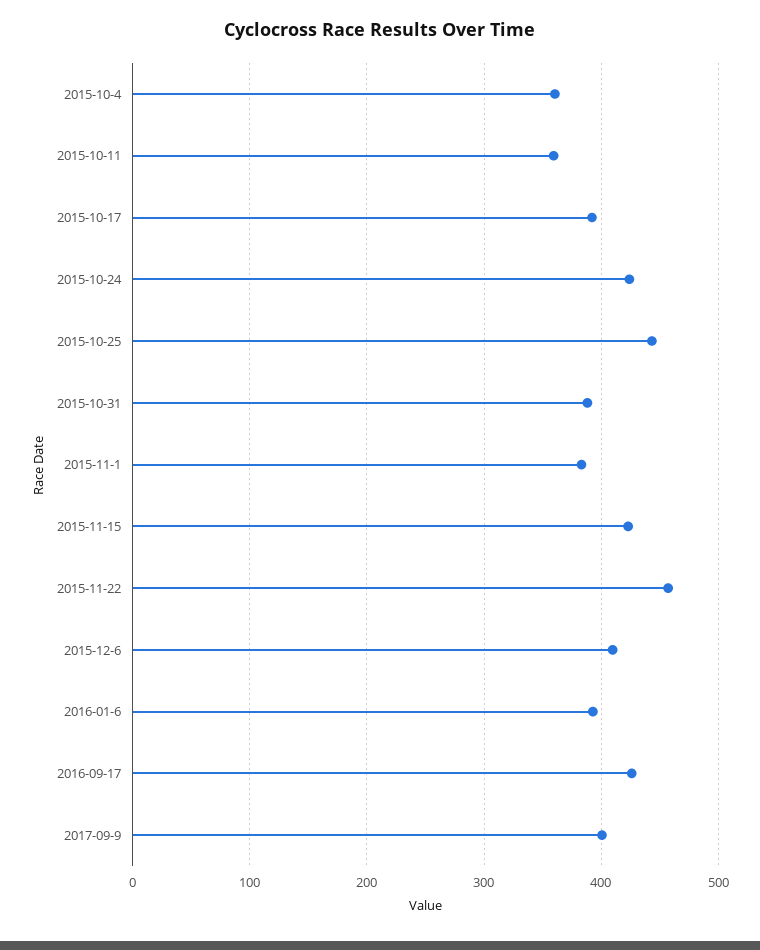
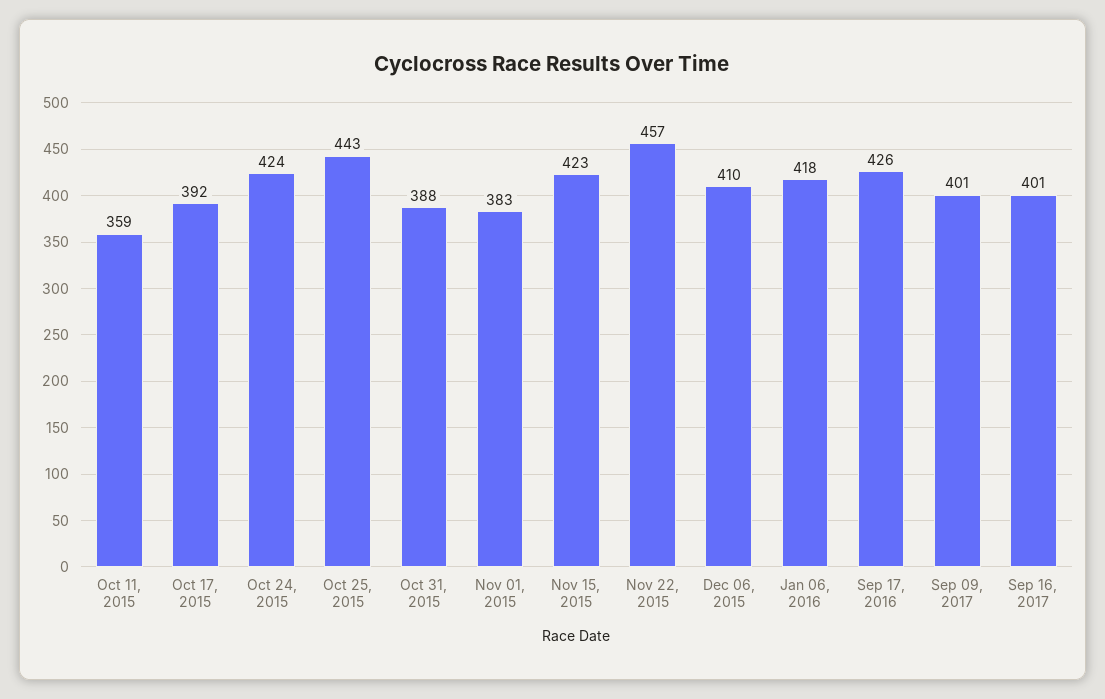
2015-10-4: 360 -> none
2016-01-6: 390 -> 418
Sep 16, 2017: none -> 401

